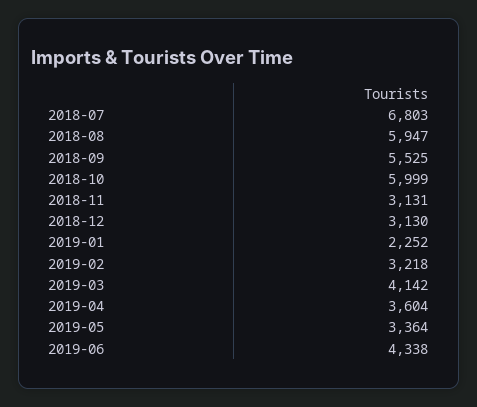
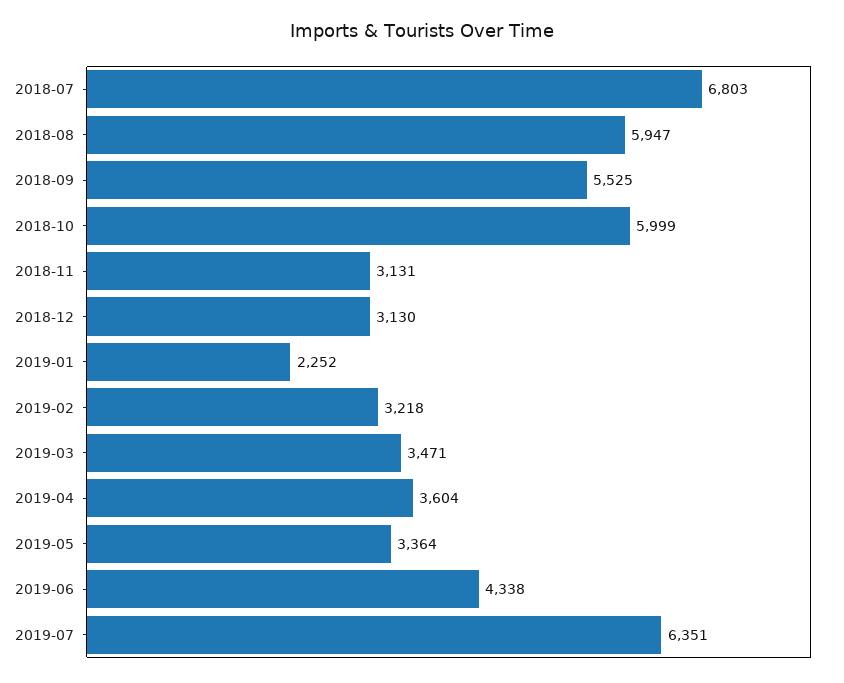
2019-03: 4142 -> 3471
2019-07: none -> 6351

